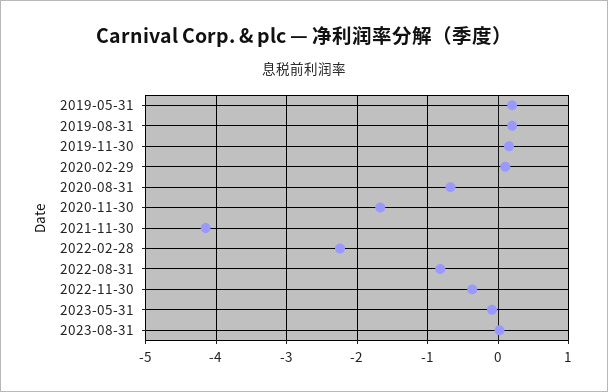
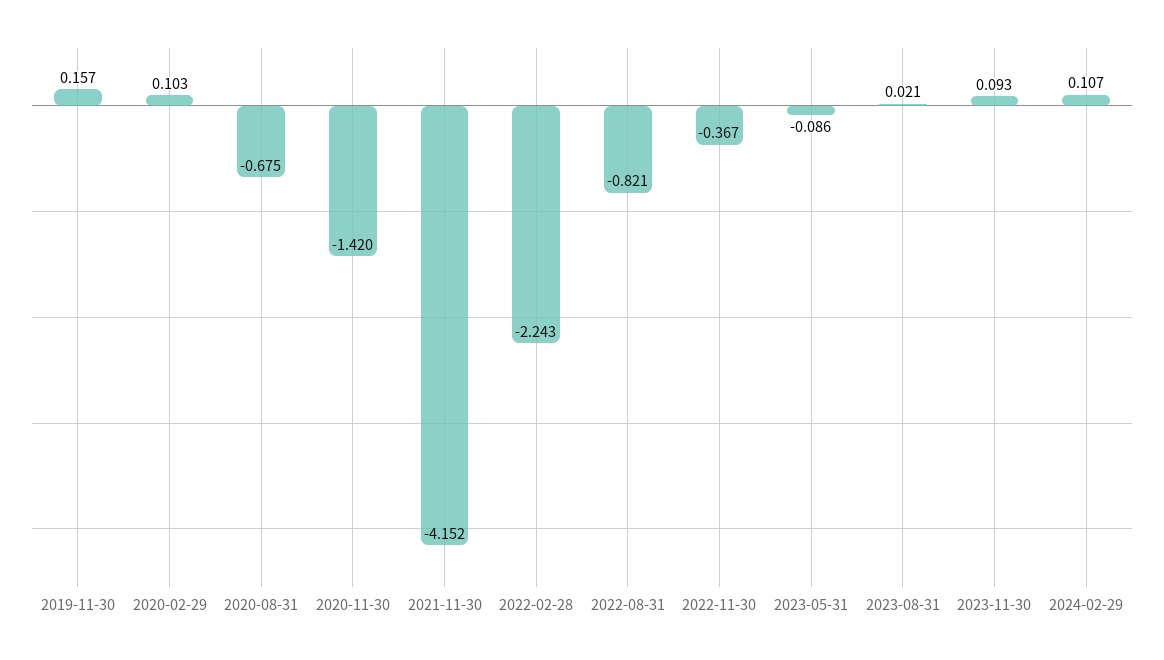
2019-05-31: 0.2 -> none
2019-08-31: 0.2 -> none
2020-11-30: -1.7 -> -1.42
2023-11-30: none -> 0.093
2024-02-29: none -> 0.107

